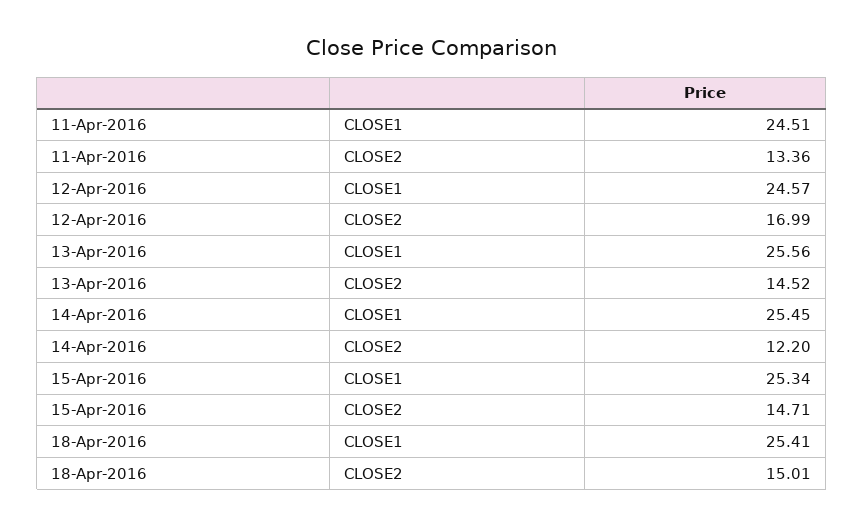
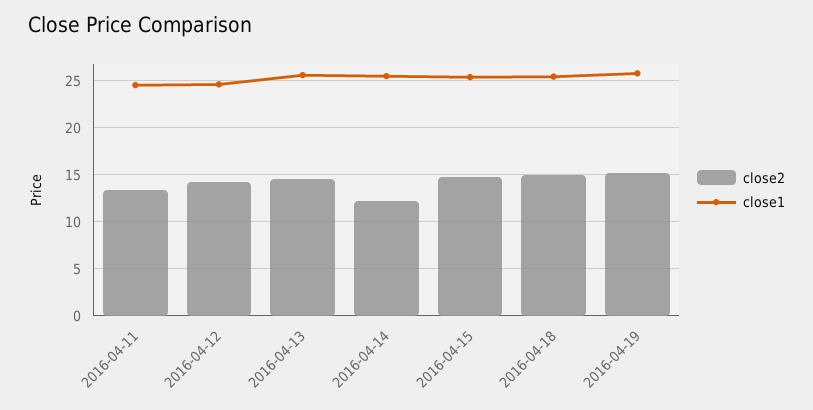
CLOSE2, 12-Apr-2016: 16.99 -> 14
CLOSE2, 2016-04-19: none -> 15
CLOSE1, 2016-04-19: none -> 26

